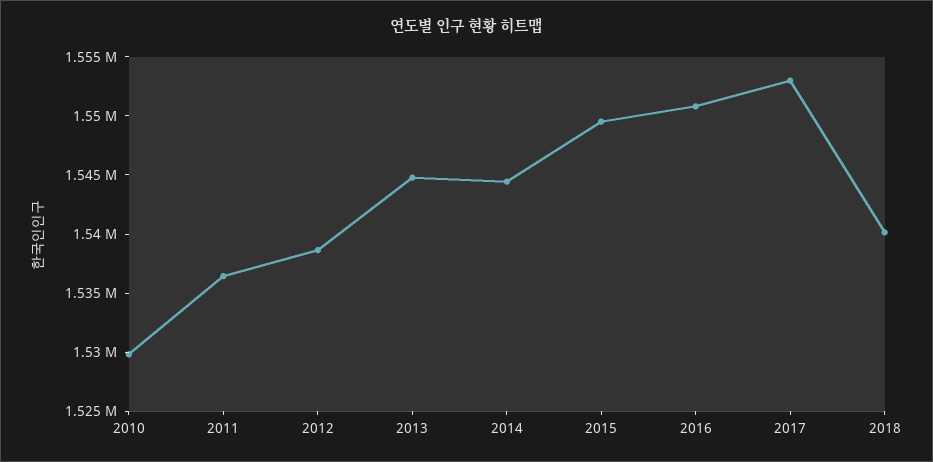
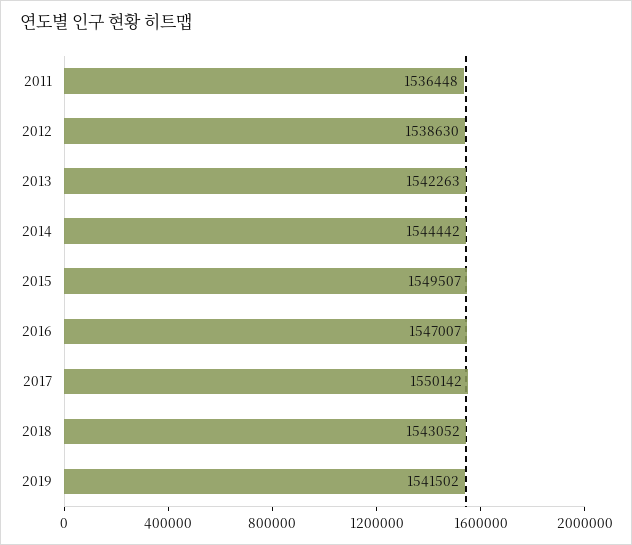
2010: 1530000 -> none
2013: 1545000 -> 1542263
2016: 1551000 -> 1547007
2017: 1553000 -> 1550142
2018: 1540000 -> 1543052
2019: none -> 1541502

